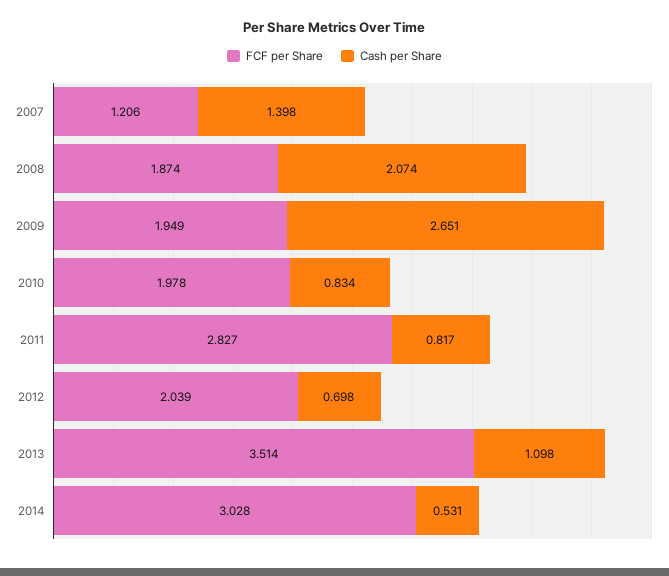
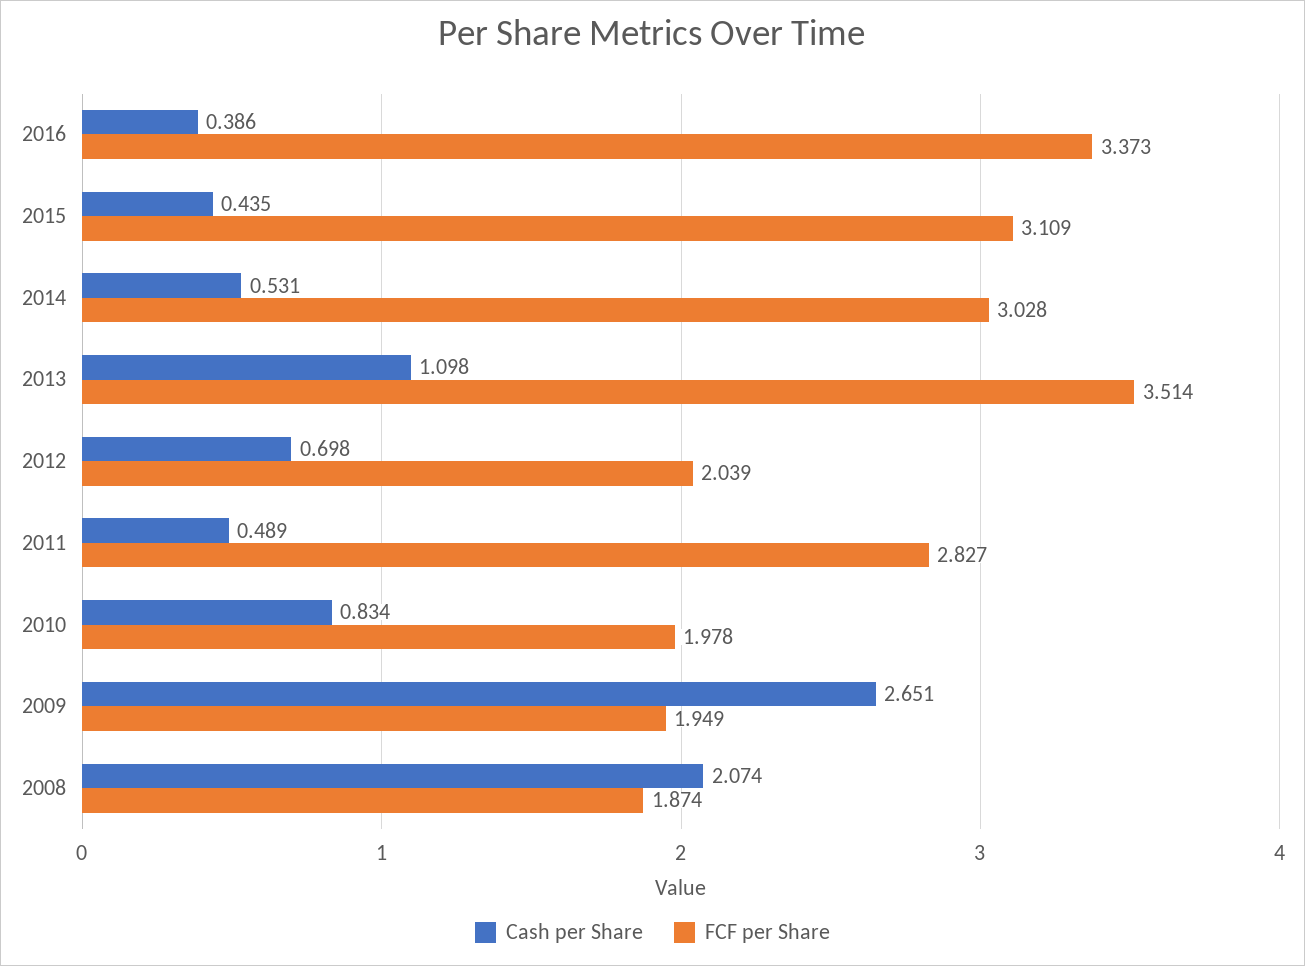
FCF per Share, 2007: 1.206 -> none
Cash per Share, 2007: 1.398 -> none
Cash per Share, 2011: 0.817 -> 0.489
Cash per Share, 2016: none -> 0.386
FCF per Share, 2016: none -> 3.373
Cash per Share, 2015: none -> 0.435
FCF per Share, 2015: none -> 3.109

